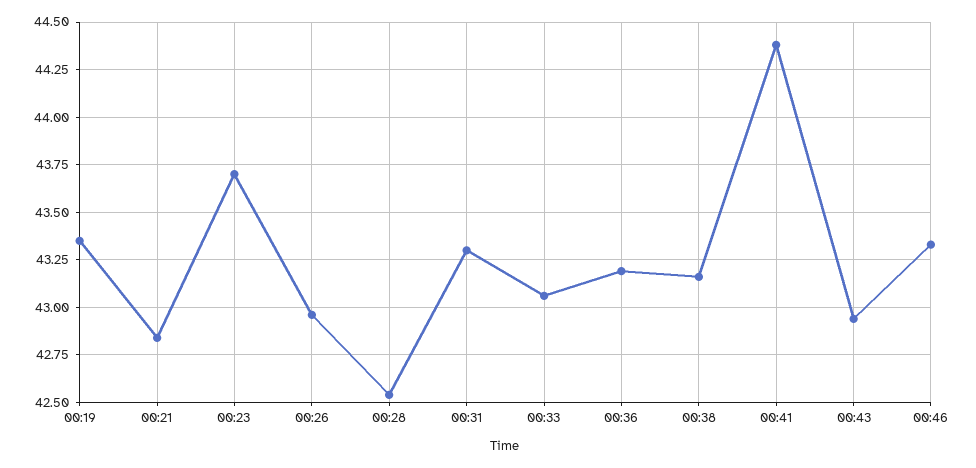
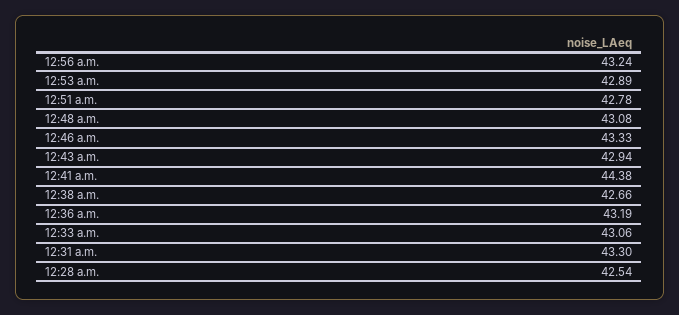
00:19: 43.35 -> none
00:21: 42.85 -> none
00:23: 43.7 -> none
00:26: 42.95 -> none
00:38: 43.15 -> 42.66
12:56 a.m.: none -> 43.24
12:53 a.m.: none -> 42.89
12:51 a.m.: none -> 42.78
12:48 a.m.: none -> 43.08

